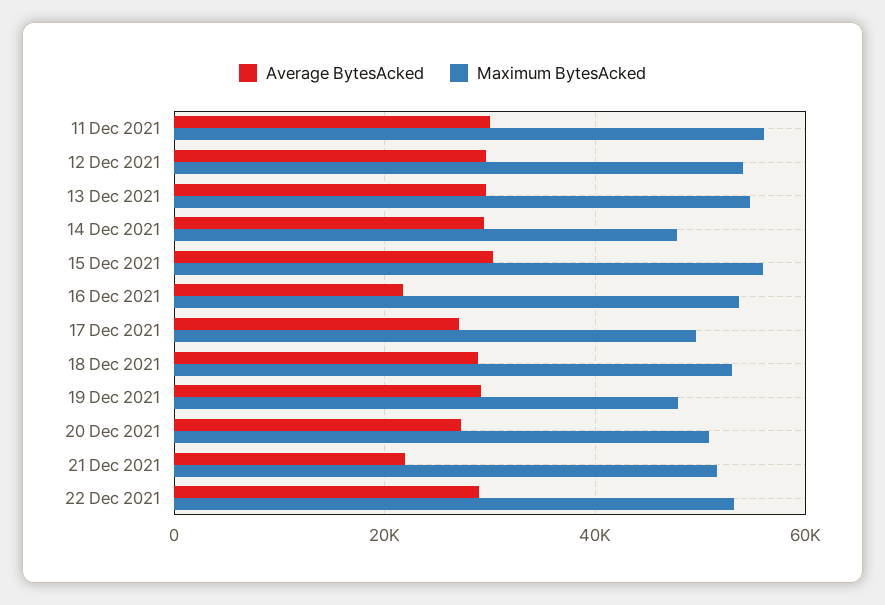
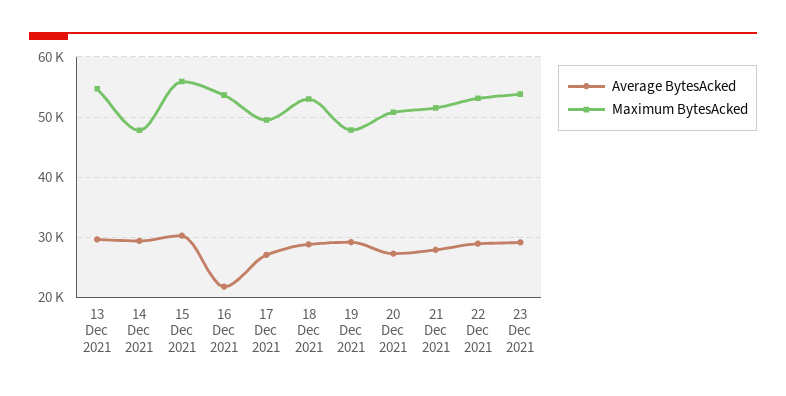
Average BytesAcked, 11 Dec 2021: 30000 -> none
Maximum BytesAcked, 11 Dec 2021: 56000 -> none
Average BytesAcked, 12 Dec 2021: 30000 -> none
Maximum BytesAcked, 12 Dec 2021: 54000 -> none
Average BytesAcked, 21 Dec 2021: 22000 -> 28000
Average BytesAcked, 23 Dec 2021: none -> 29000
Maximum BytesAcked, 23 Dec 2021: none -> 54000

